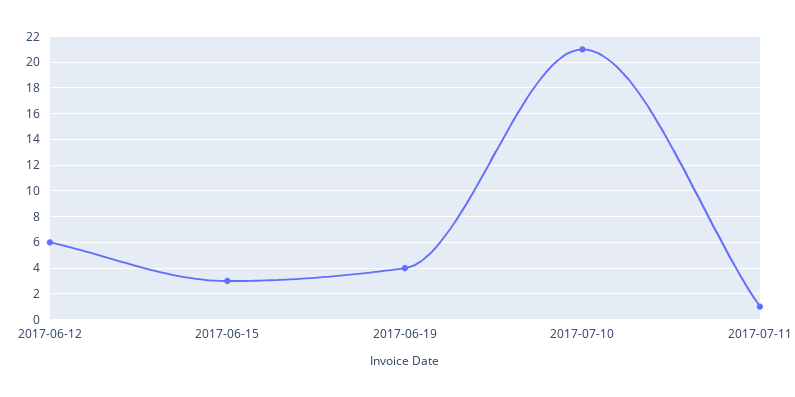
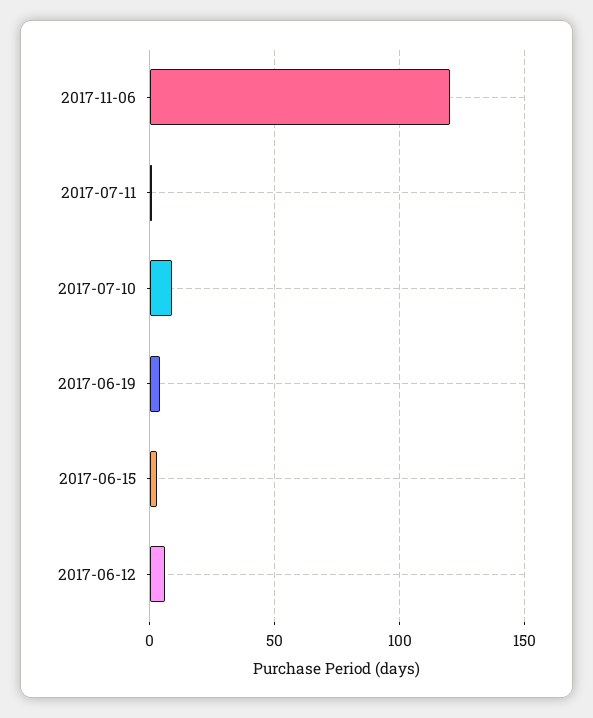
2017-07-10: 21 -> 10
2017-11-06: none -> 120

